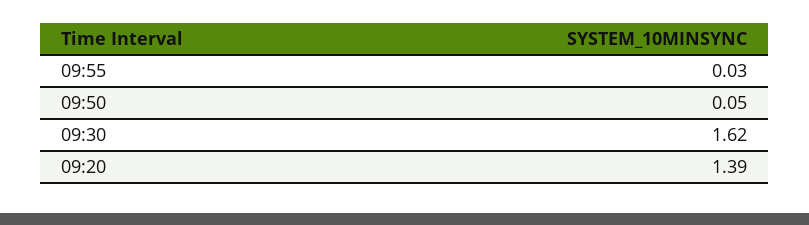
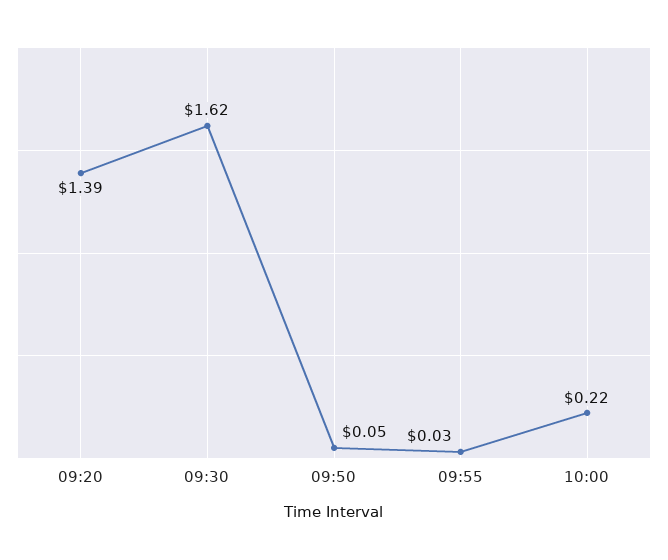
10:00: none -> 0.22

